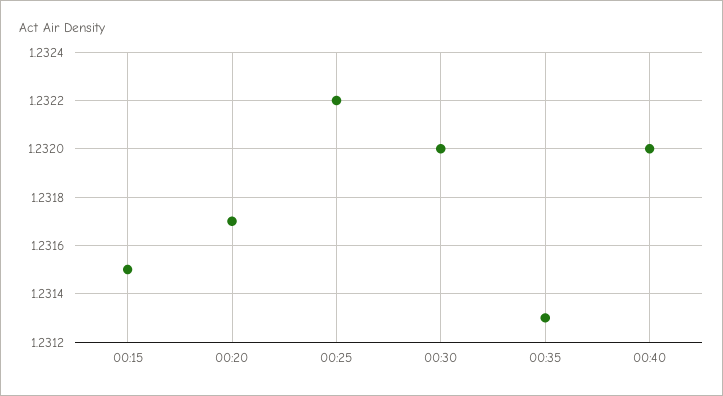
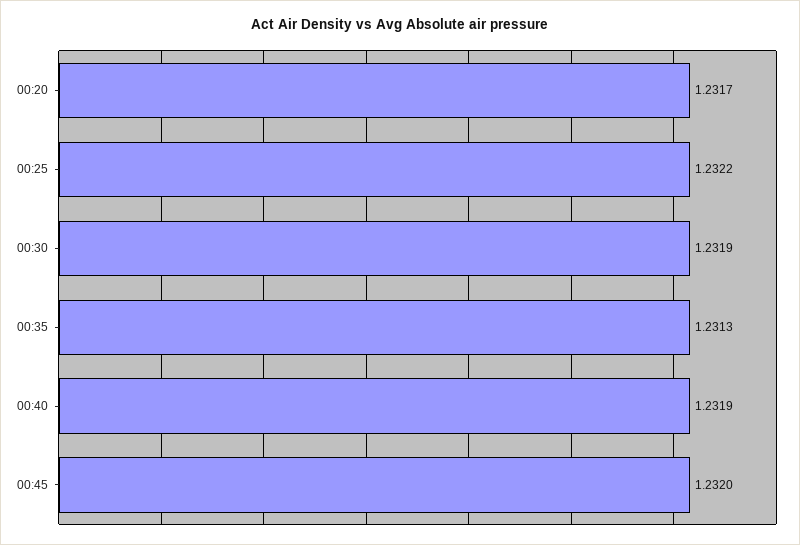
00:15: 1.2315 -> none
00:30: 1.232 -> 1.2319
00:40: 1.232 -> 1.2319
00:45: none -> 1.232

